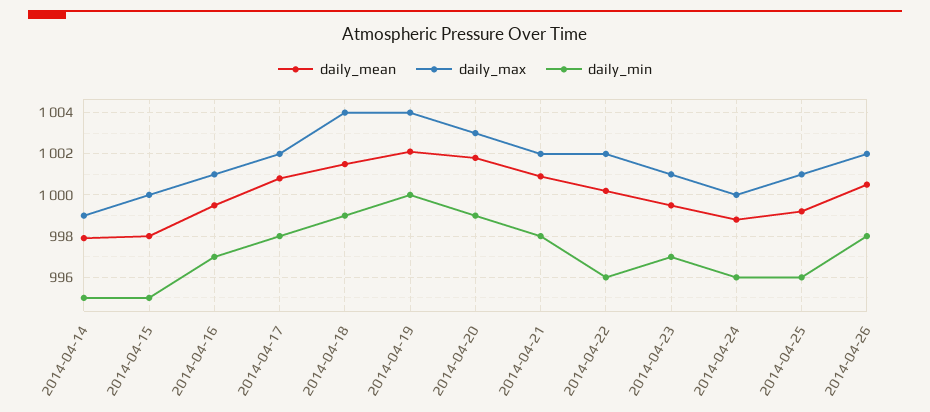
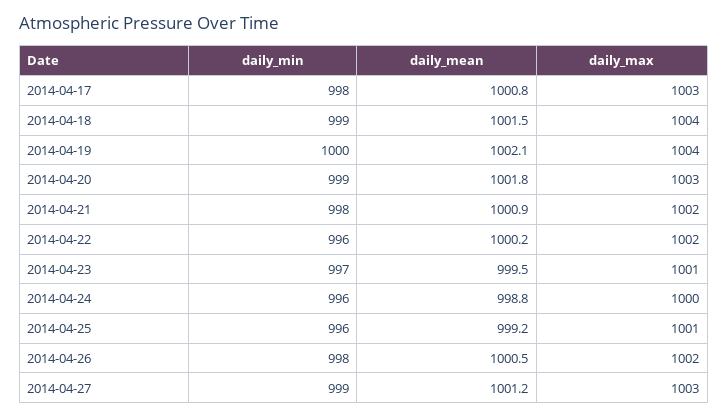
daily_mean, 2014-04-14: 998 -> none
daily_max, 2014-04-14: 999 -> none
daily_min, 2014-04-14: 995 -> none
daily_mean, 2014-04-15: 998 -> none
daily_max, 2014-04-15: 1000 -> none
daily_min, 2014-04-15: 995 -> none
daily_mean, 2014-04-16: 999.5 -> none
daily_max, 2014-04-16: 1001 -> none
daily_min, 2014-04-16: 997 -> none
daily_max, 2014-04-17: 1002 -> 1003
daily_min, 2014-04-27: none -> 999
daily_mean, 2014-04-27: none -> 1001.2
daily_max, 2014-04-27: none -> 1003

